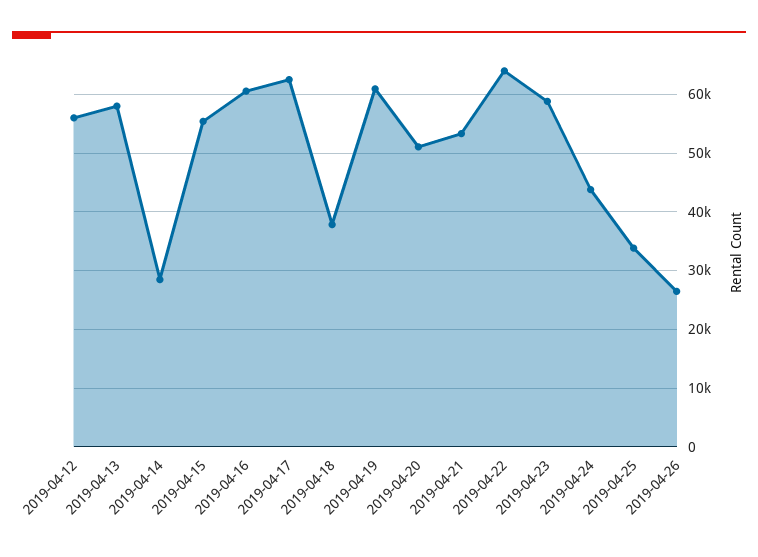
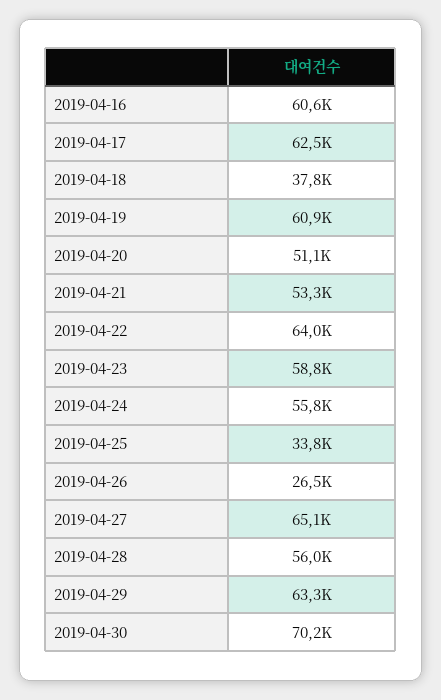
2019-04-12: 56000 -> none
2019-04-13: 58000 -> none
2019-04-14: 28000 -> none
2019-04-15: 56000 -> none
2019-04-24: 44000 -> 55800
2019-04-27: none -> 65100
2019-04-28: none -> 56000
2019-04-29: none -> 63300
2019-04-30: none -> 70200

